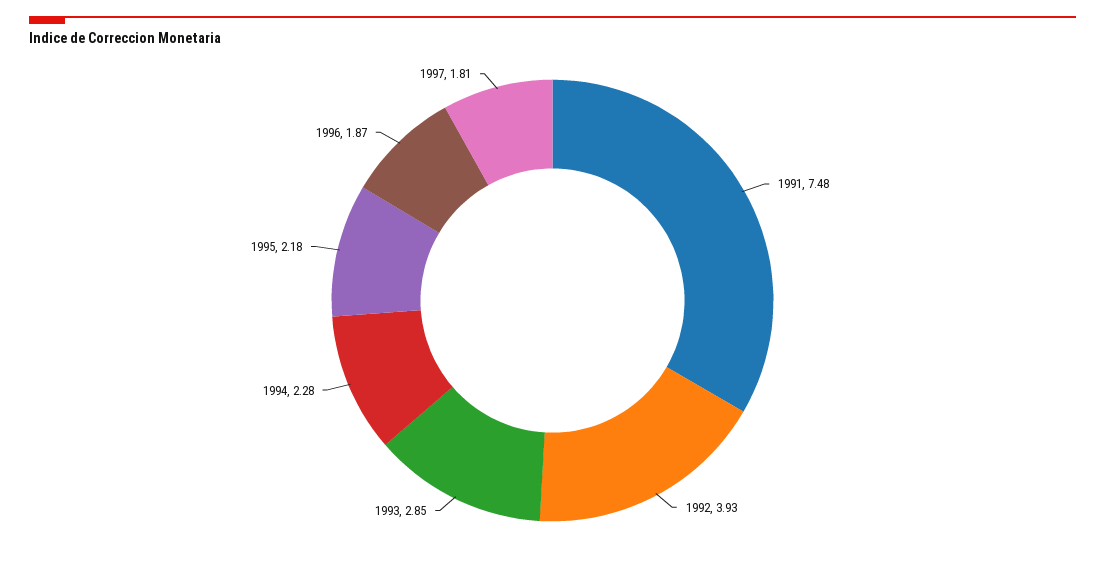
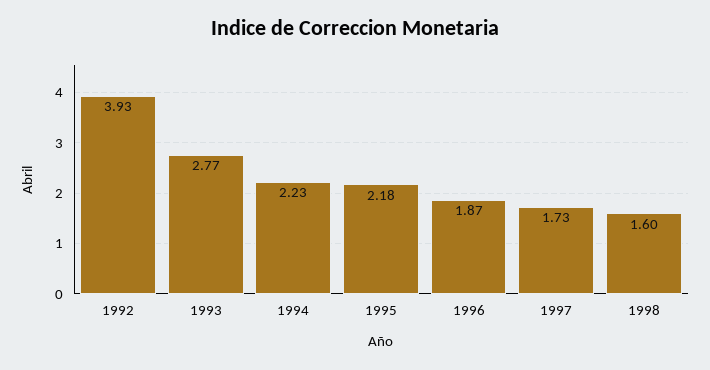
1991: 7.48 -> none
1993: 2.85 -> 2.77
1994: 2.28 -> 2.23
1997: 1.81 -> 1.73
1998: none -> 1.6

